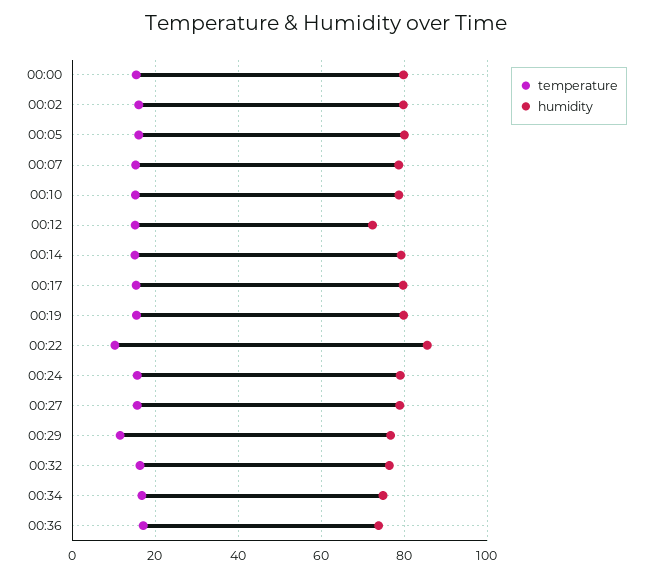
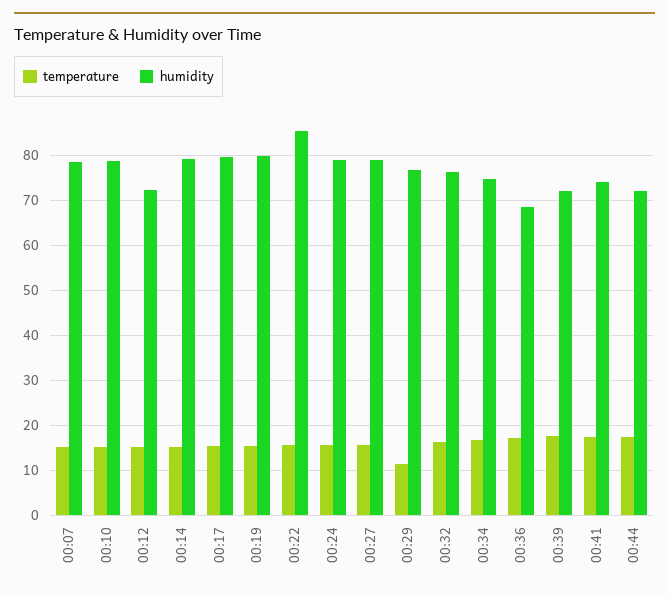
temperature, 00:00: 16 -> none
humidity, 00:00: 80 -> none
temperature, 00:02: 16 -> none
humidity, 00:02: 80 -> none
temperature, 00:05: 16 -> none
humidity, 00:05: 80 -> none
temperature, 00:22: 10 -> 16
humidity, 00:36: 74 -> 68
temperature, 00:39: none -> 18
humidity, 00:39: none -> 72
temperature, 00:41: none -> 18
humidity, 00:41: none -> 74
temperature, 00:44: none -> 18
humidity, 00:44: none -> 72

